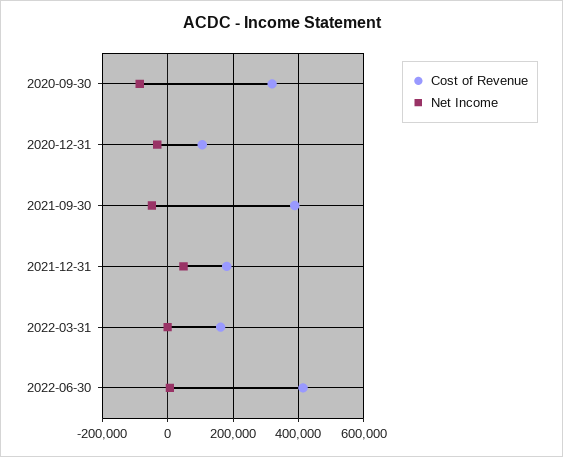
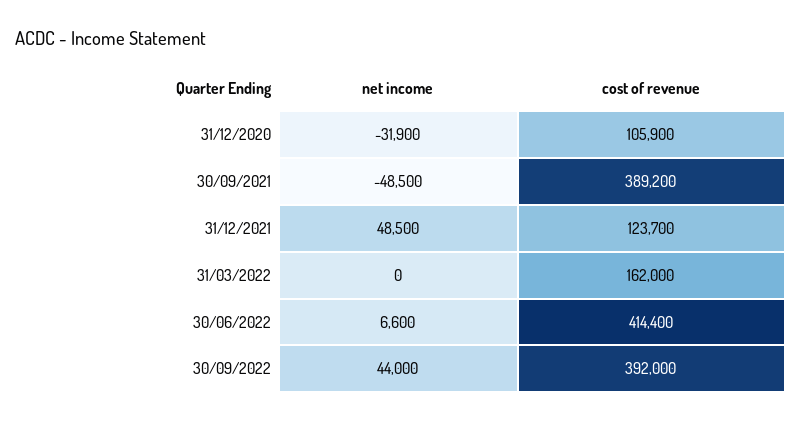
Cost of Revenue, 2020-09-30: 320000 -> none
Net Income, 2020-09-30: -80000 -> none
Cost of Revenue, 2021-12-31: 180000 -> 123700
Net Income, 30/09/2022: none -> 44000
Cost of Revenue, 30/09/2022: none -> 392000

